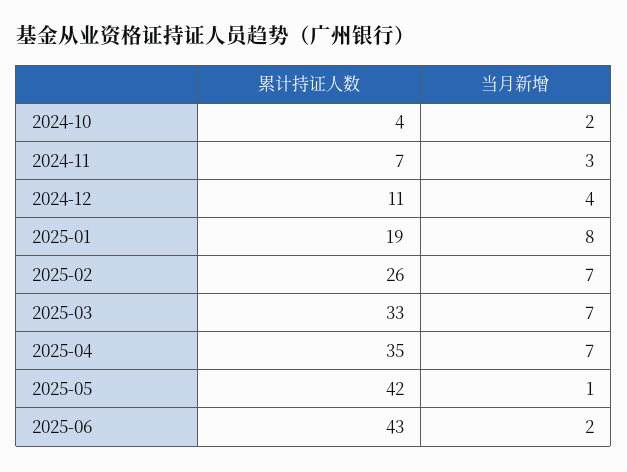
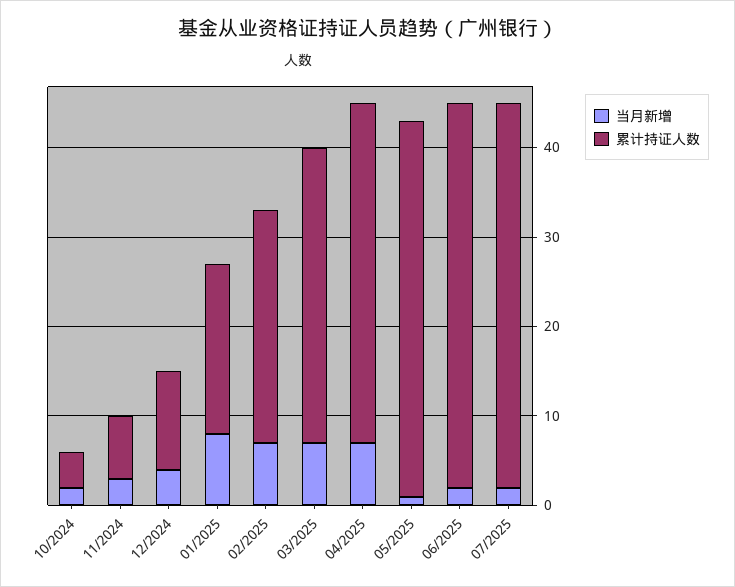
累计持证人数, 2025-04: 35 -> 38
当月新增, 07/2025: none -> 2
累计持证人数, 07/2025: none -> 43

